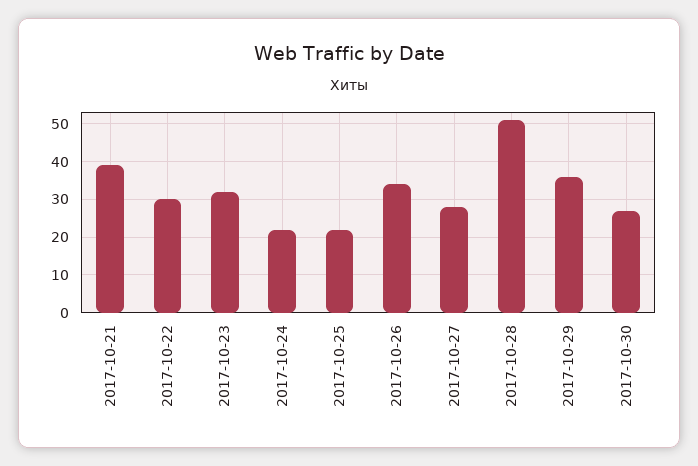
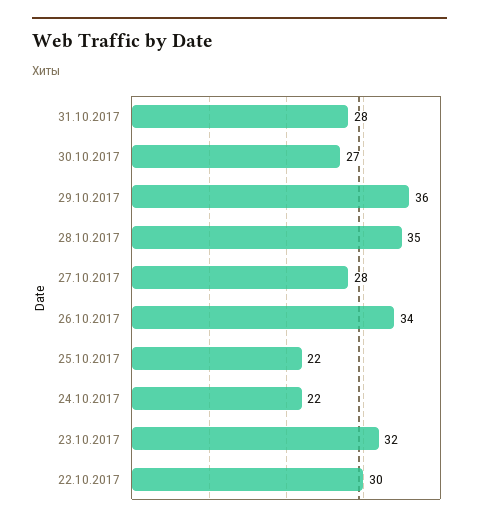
2017-10-21: 40 -> none
2017-10-28: 50 -> 35
31.10.2017: none -> 28

